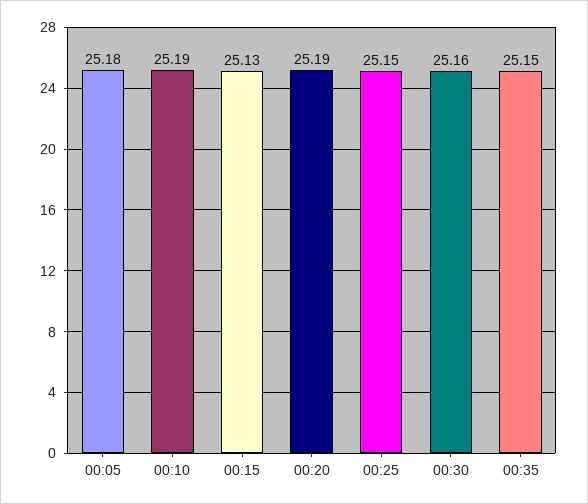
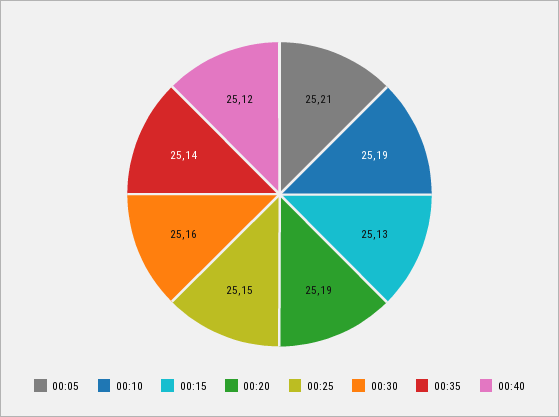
00:05: 25.18 -> 25.21
00:35: 25.15 -> 25.14
00:40: none -> 25.12

